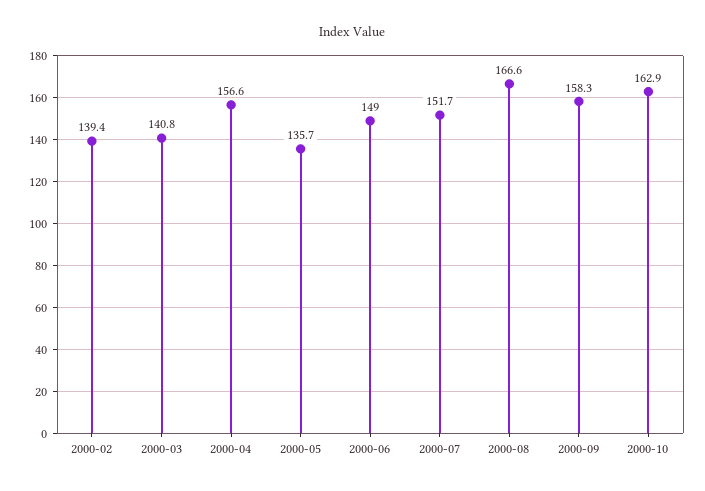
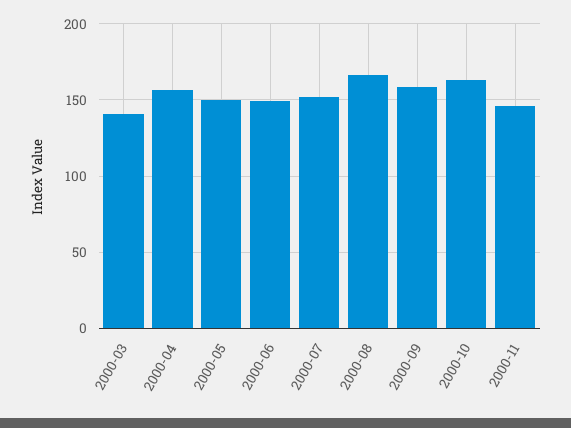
2000-02: 139.4 -> none
2000-05: 135.7 -> 150
2000-11: none -> 145

